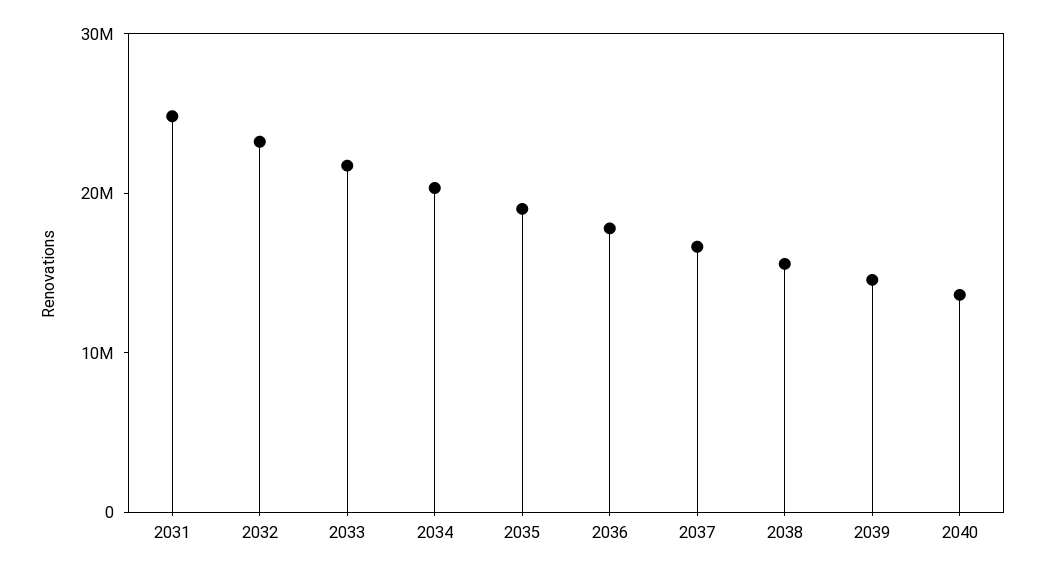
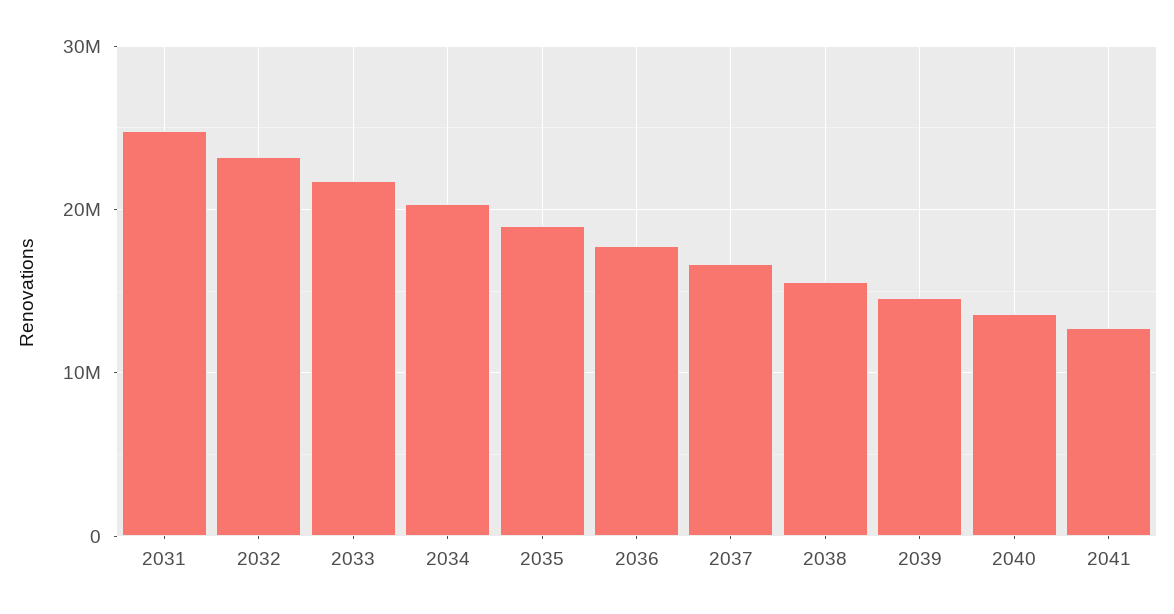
2041: none -> 13000000

